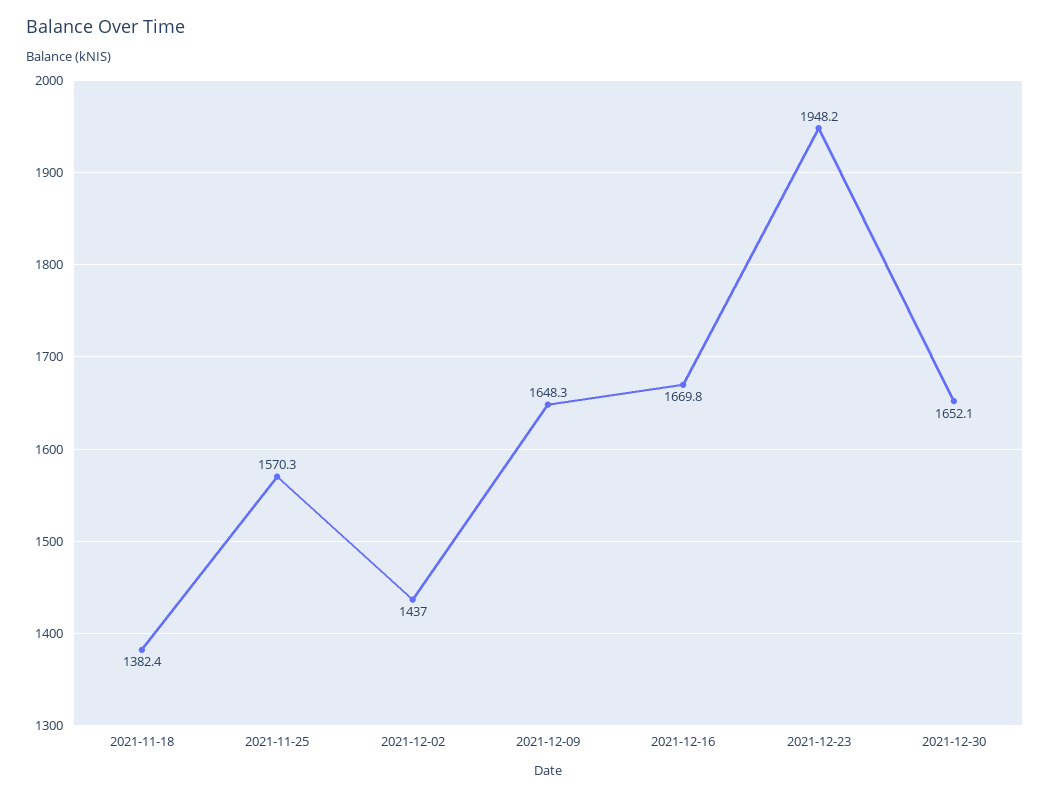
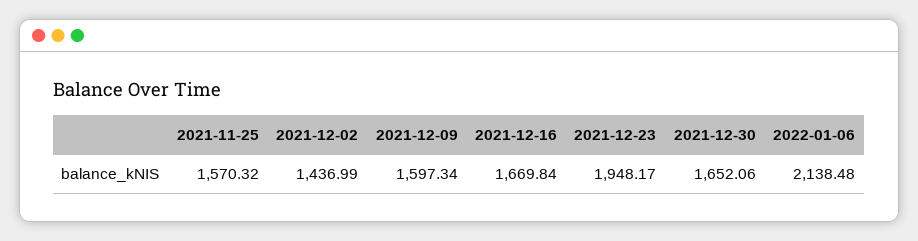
2021-11-18: 1382.4 -> none
2021-12-09: 1648.3 -> 1597.34
2022-01-06: none -> 2138.48

